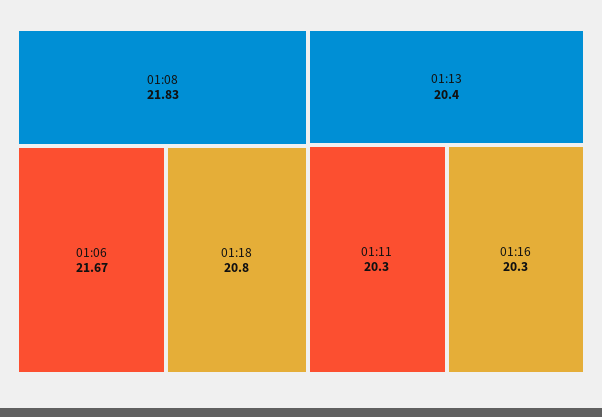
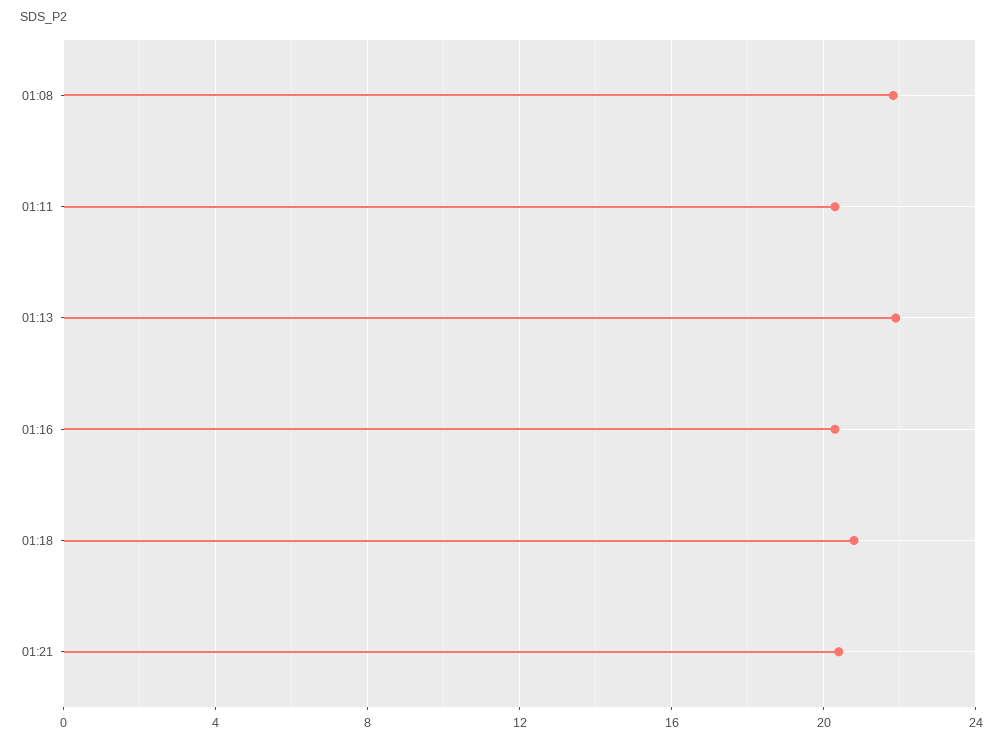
01:06: 21.67 -> none
01:13: 20.4 -> 22
01:21: none -> 20.5

